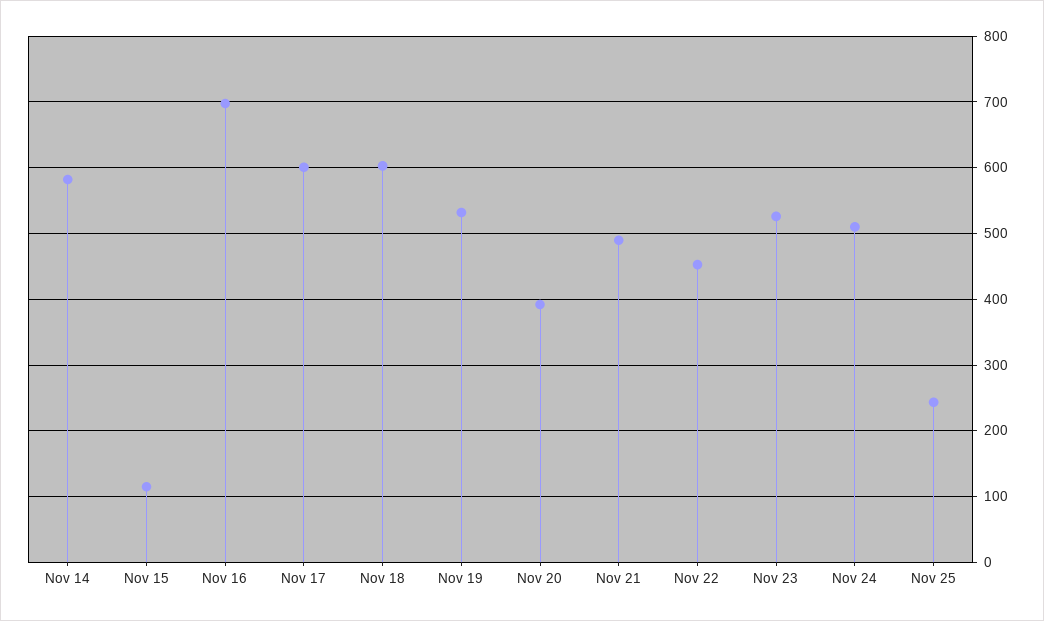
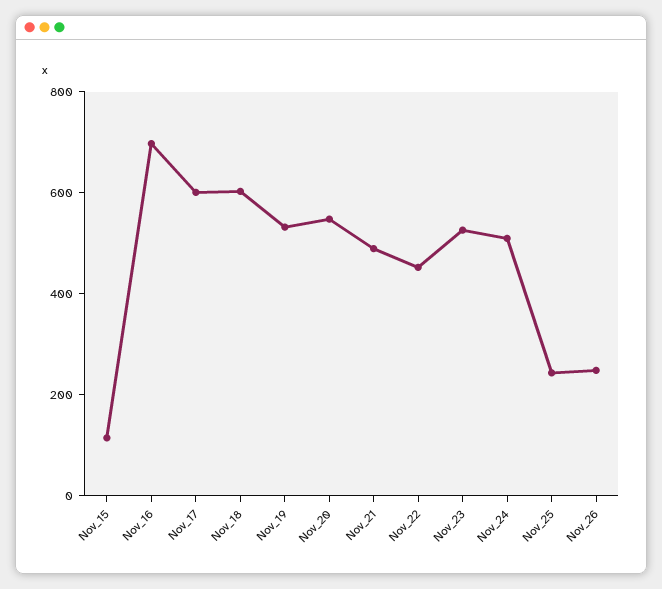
Nov 14: 580 -> none
Nov 20: 390 -> 550
Nov_26: none -> 250

